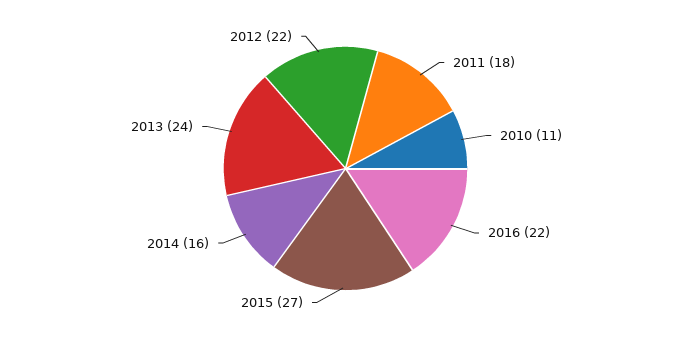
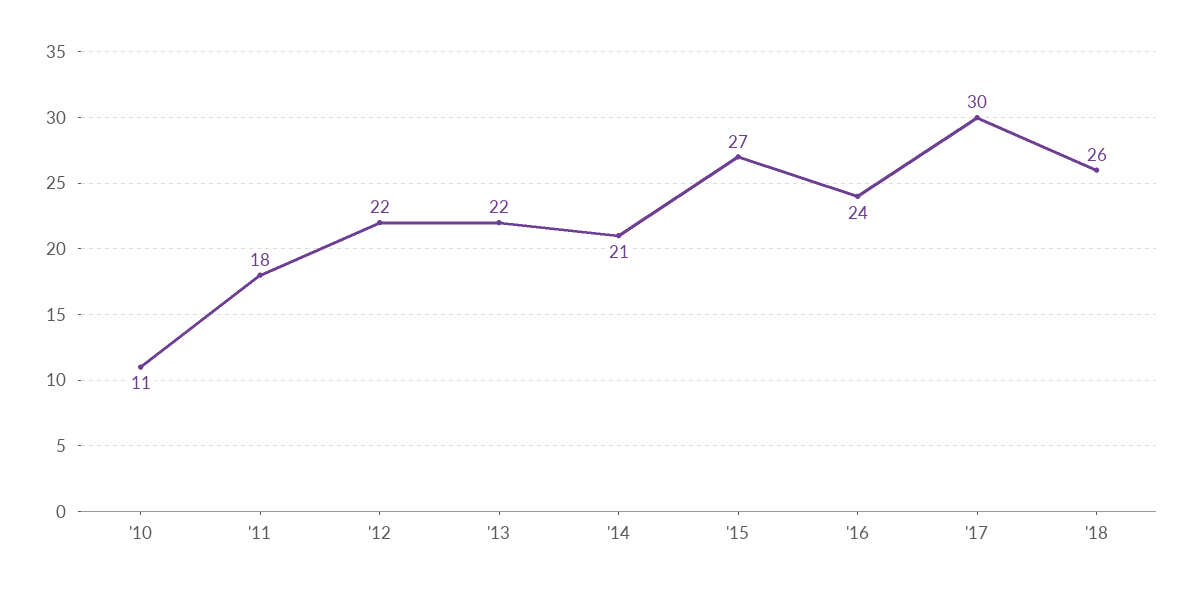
2016: 22 -> 24
2014: 16 -> 21
2013: 24 -> 22
'17: none -> 30
'18: none -> 26

